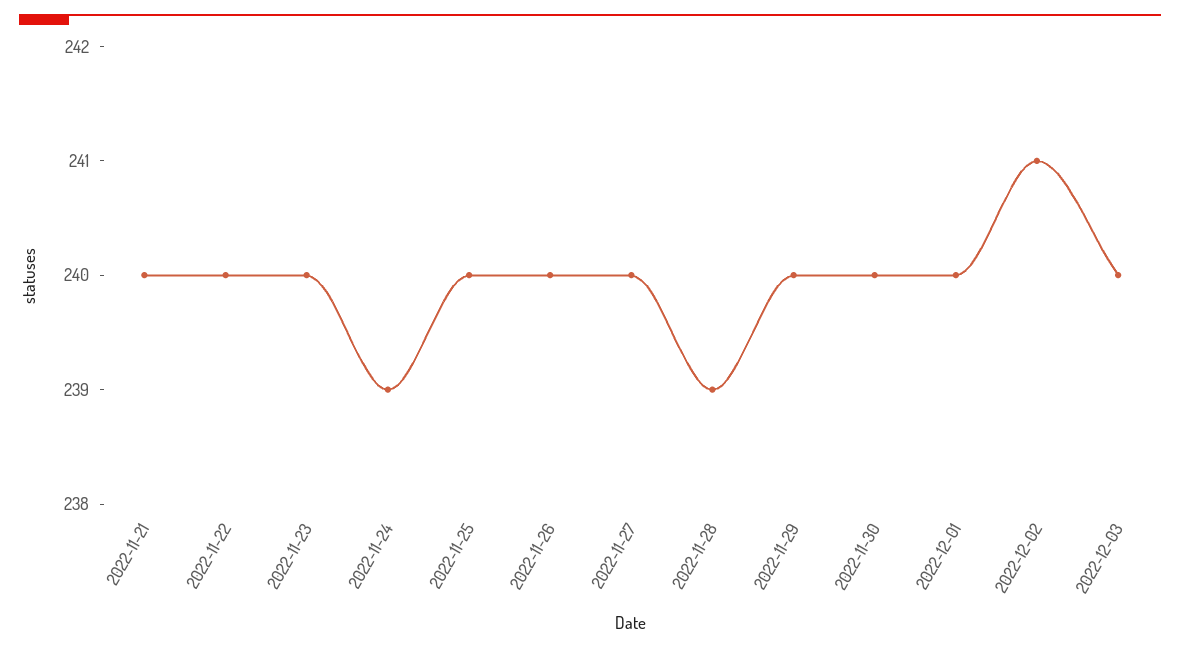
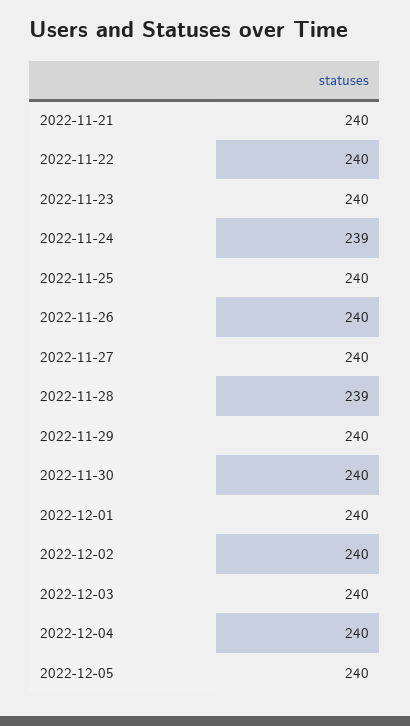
2022-12-02: 241 -> 240
2022-12-04: none -> 240
2022-12-05: none -> 240

